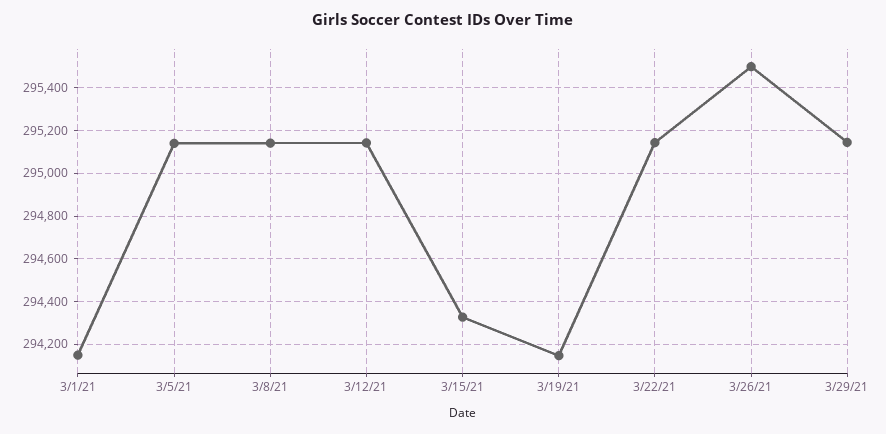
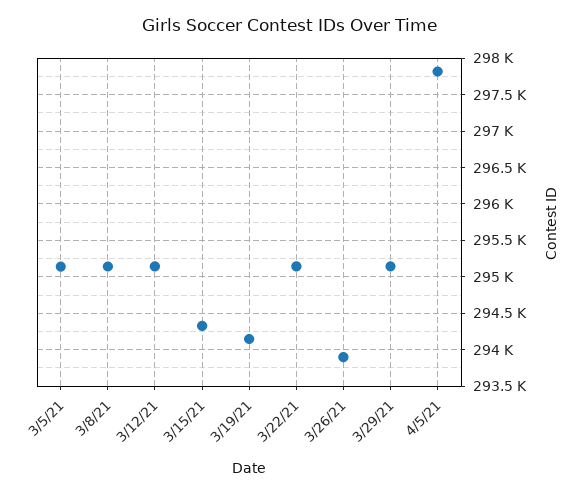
3/1/21: 294150 -> none
3/26/21: 295500 -> 293900
4/5/21: none -> 297800

